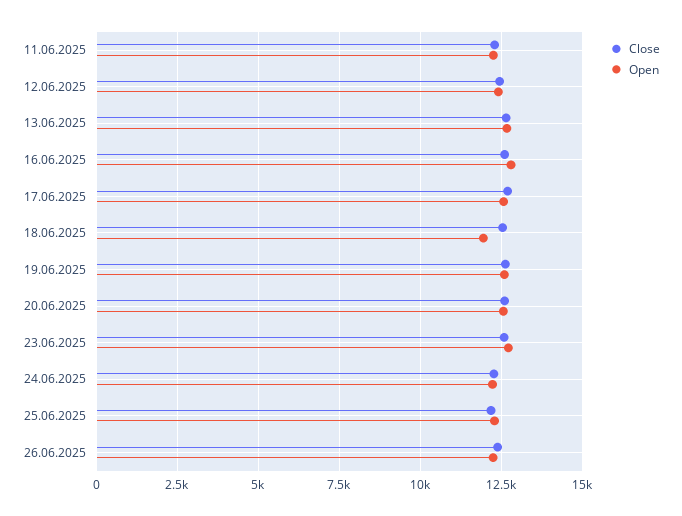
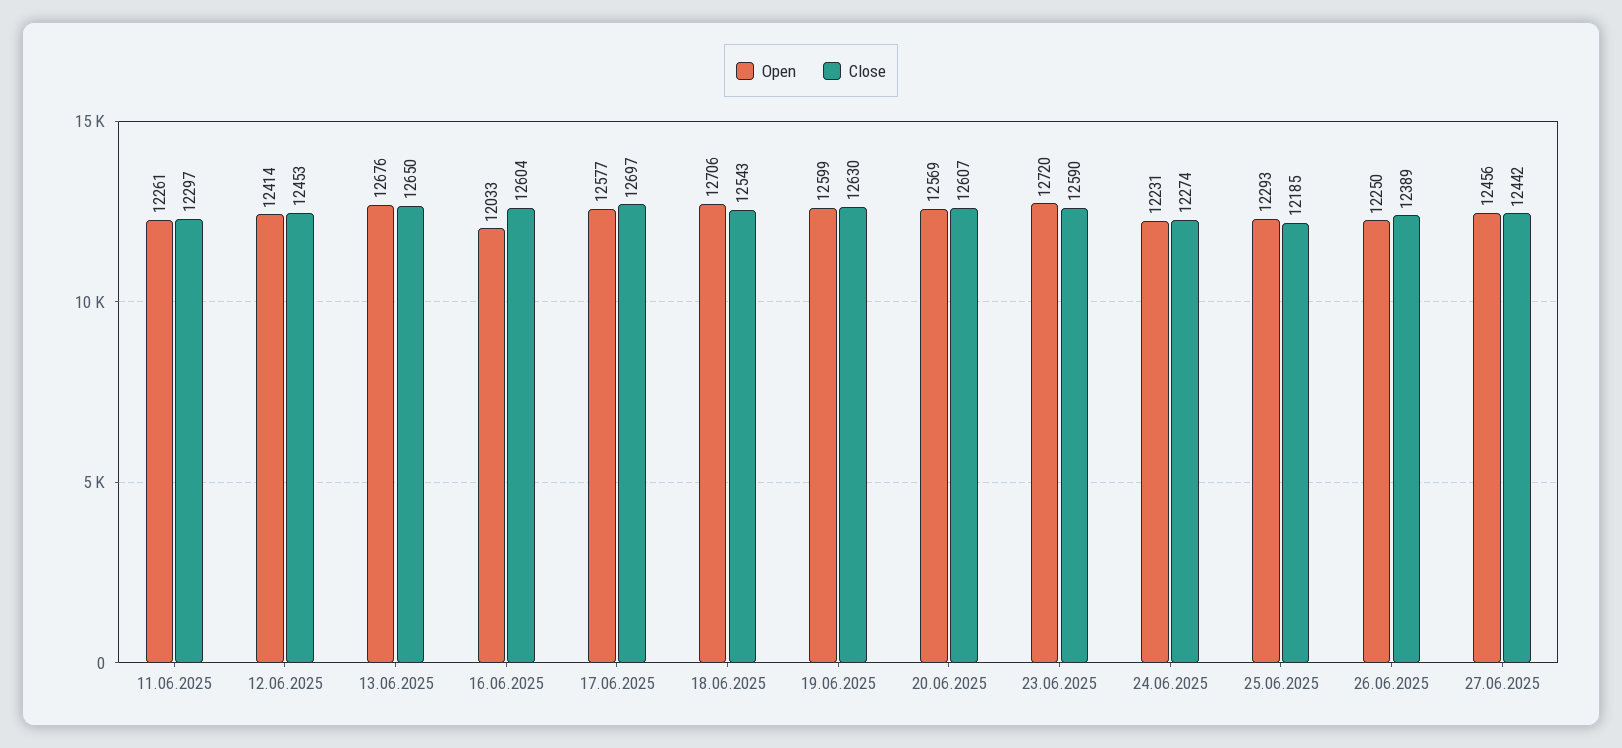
Open, 16.06.2025: 12750 -> 12033
Open, 18.06.2025: 12000 -> 12706
Open, 27.06.2025: none -> 12456
Close, 27.06.2025: none -> 12442

